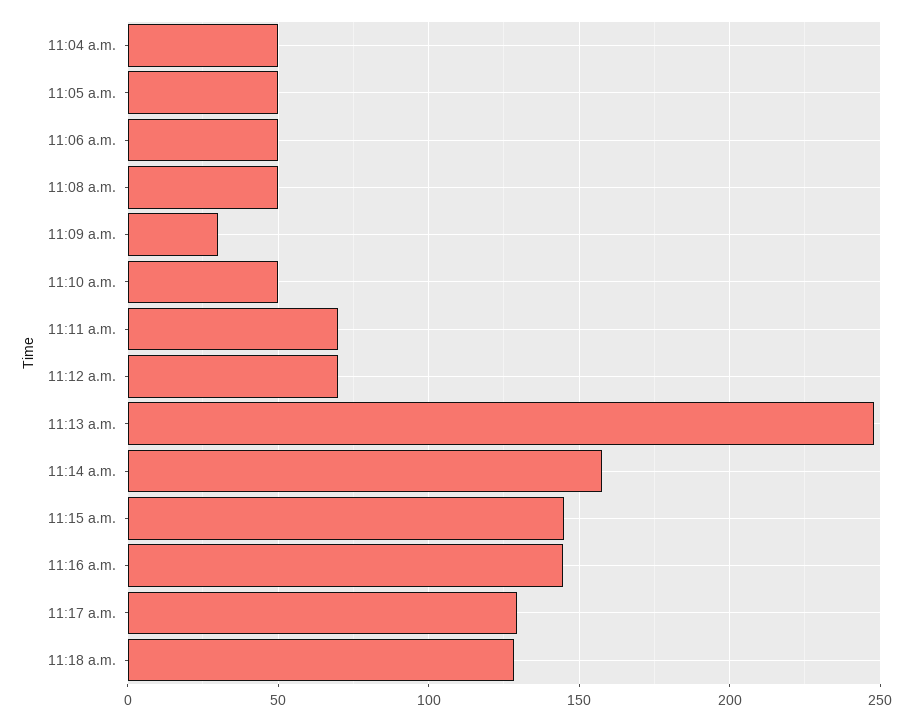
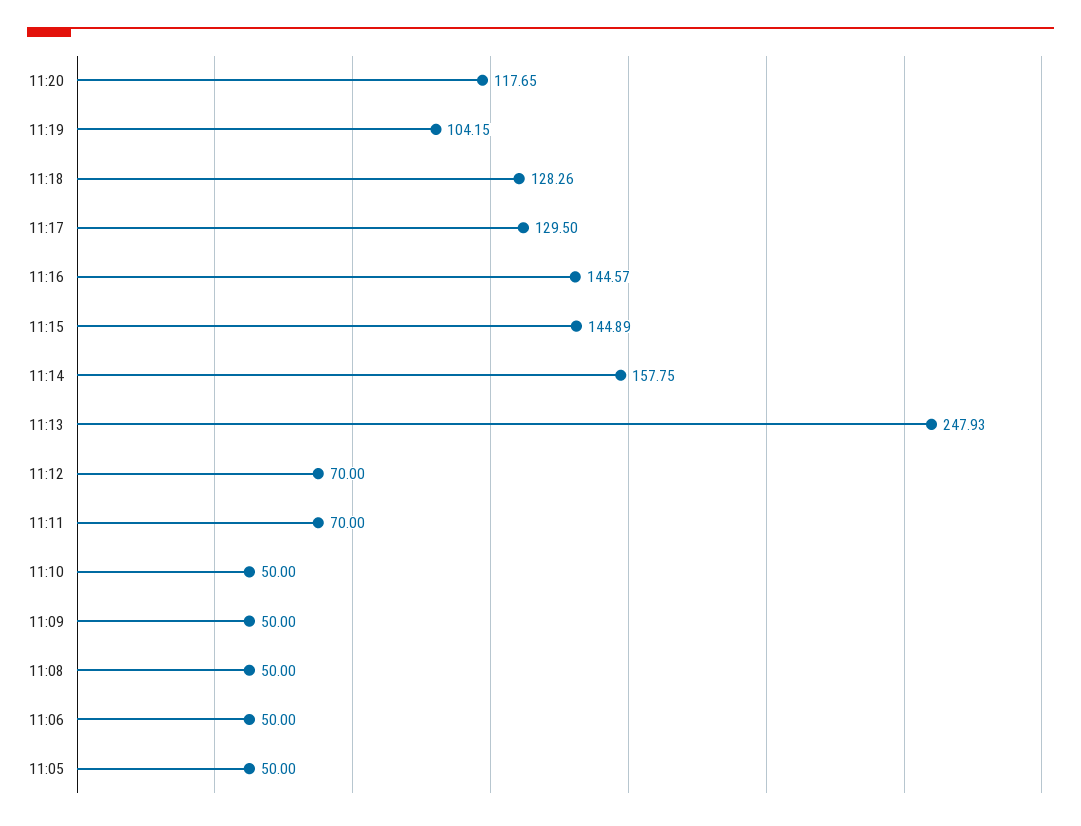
11:04 a.m.: 50 -> none
11:09 a.m.: 30 -> 50
11:20: none -> 117.65
11:19: none -> 104.15

